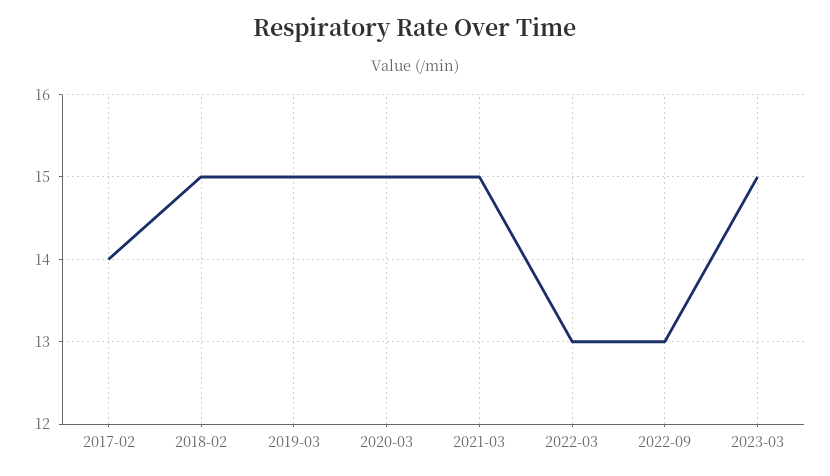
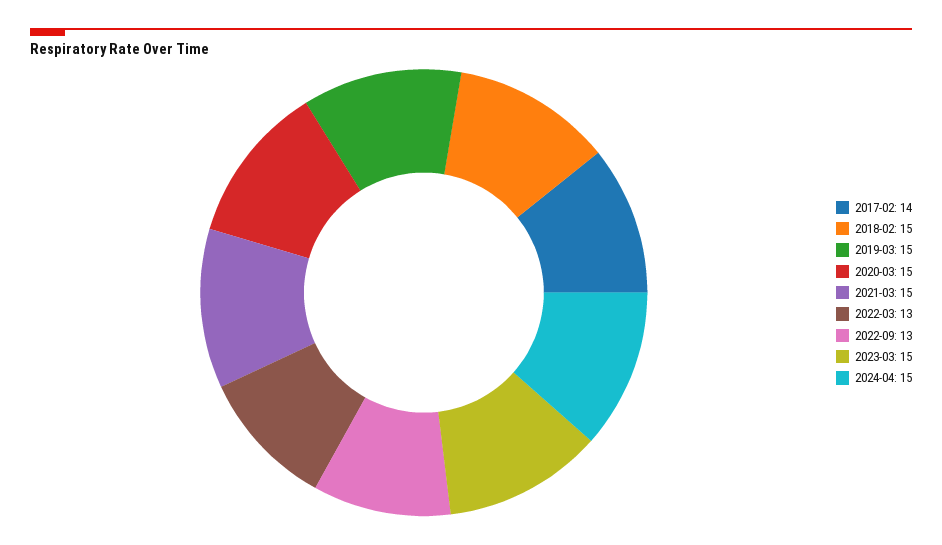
2024-04: none -> 15

